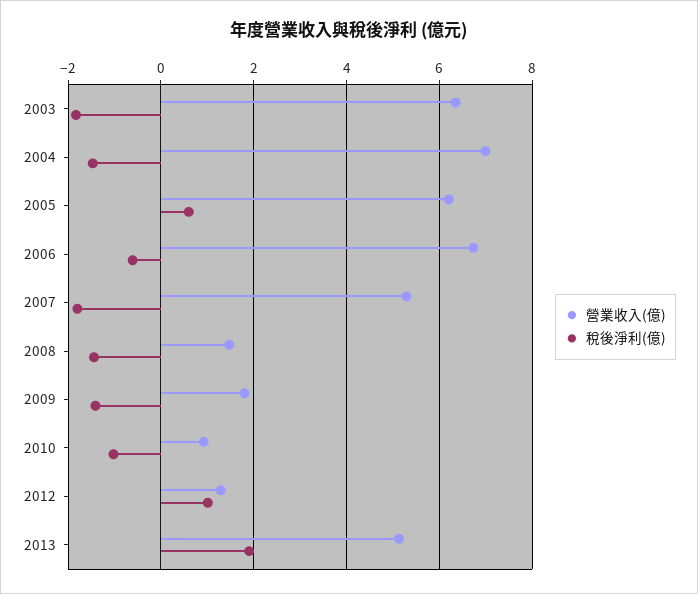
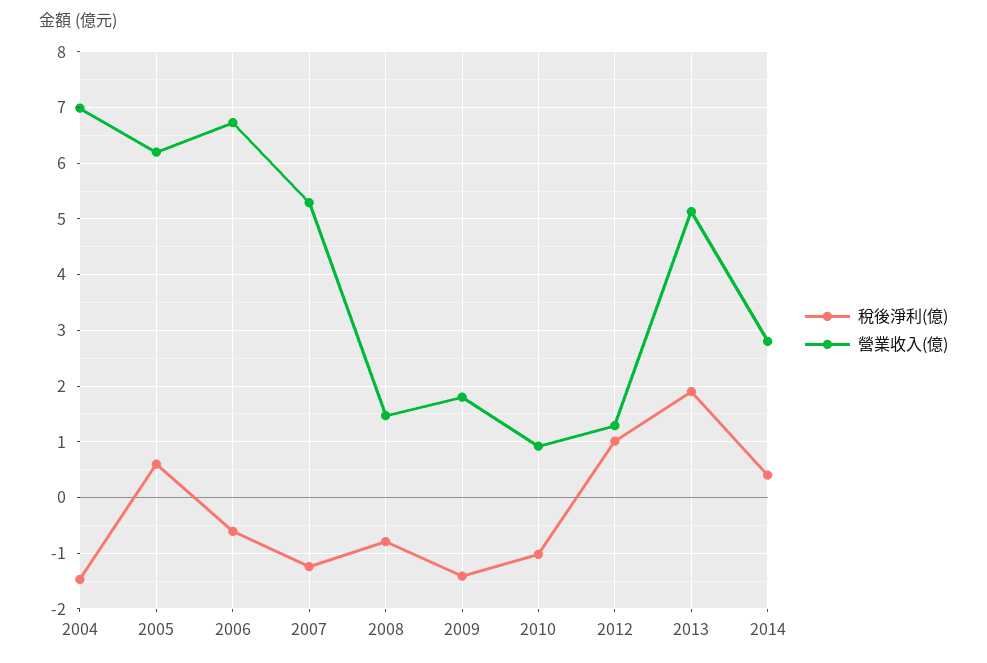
營業收入(億), 2003: 6.4 -> none
稅後淨利(億), 2003: -1.8 -> none
稅後淨利(億), 2007: -1.8 -> -1.2
稅後淨利(億), 2008: -1.4 -> -0.8
稅後淨利(億), 2014: none -> 0.4
營業收入(億), 2014: none -> 2.8

